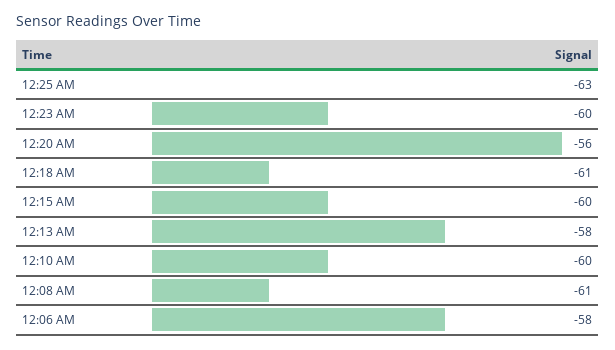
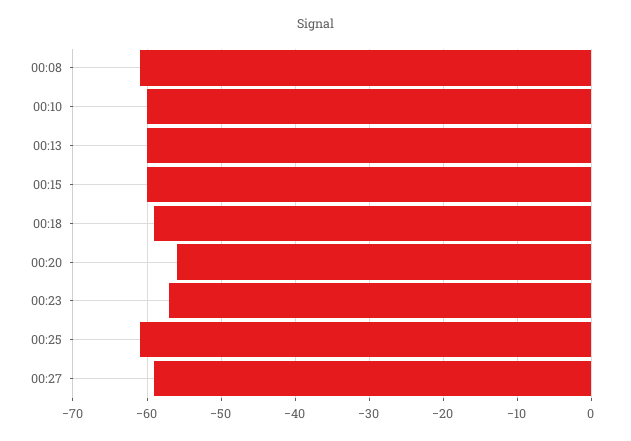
12:25 AM: -63 -> -61
12:23 AM: -60 -> -57
12:18 AM: -61 -> -59
12:13 AM: -58 -> -60
12:06 AM: -58 -> none
00:27: none -> -59

